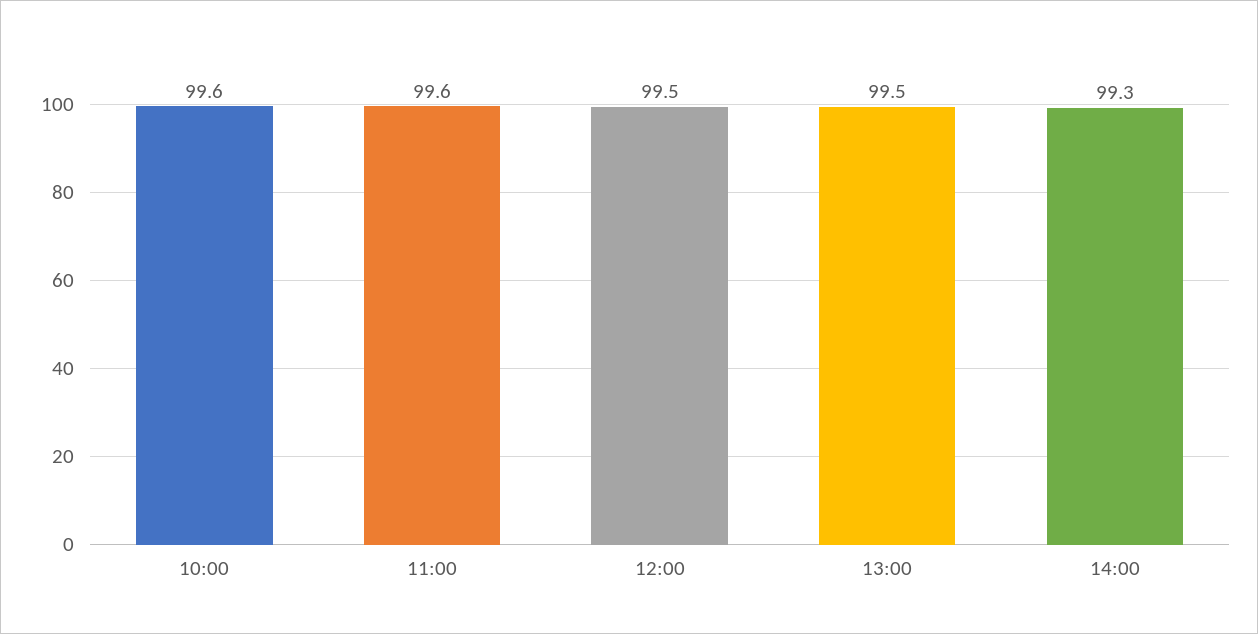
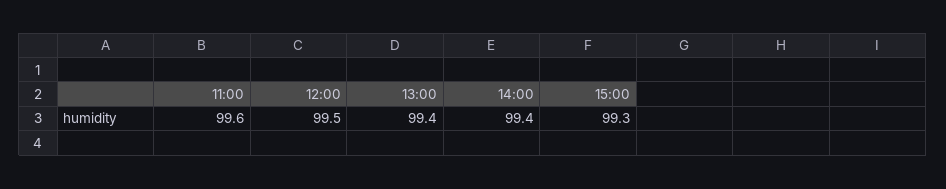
10:00: 99.6 -> none
13:00: 99.5 -> 99.4
14:00: 99.3 -> 99.4
15:00: none -> 99.3

